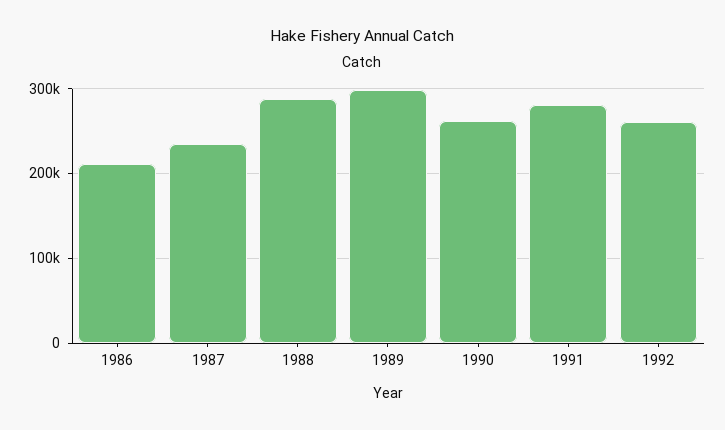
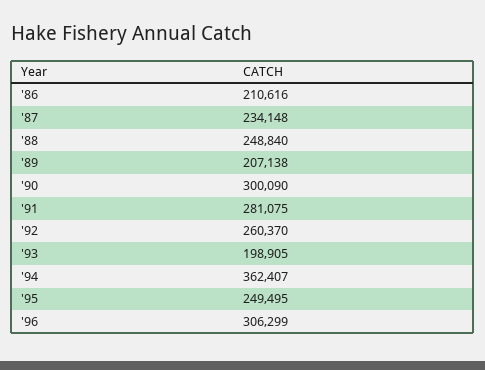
1988: 290000 -> 248840
1989: 300000 -> 207138
1990: 260000 -> 300090
'93: none -> 198905
'94: none -> 362407
'95: none -> 249495
'96: none -> 306299

